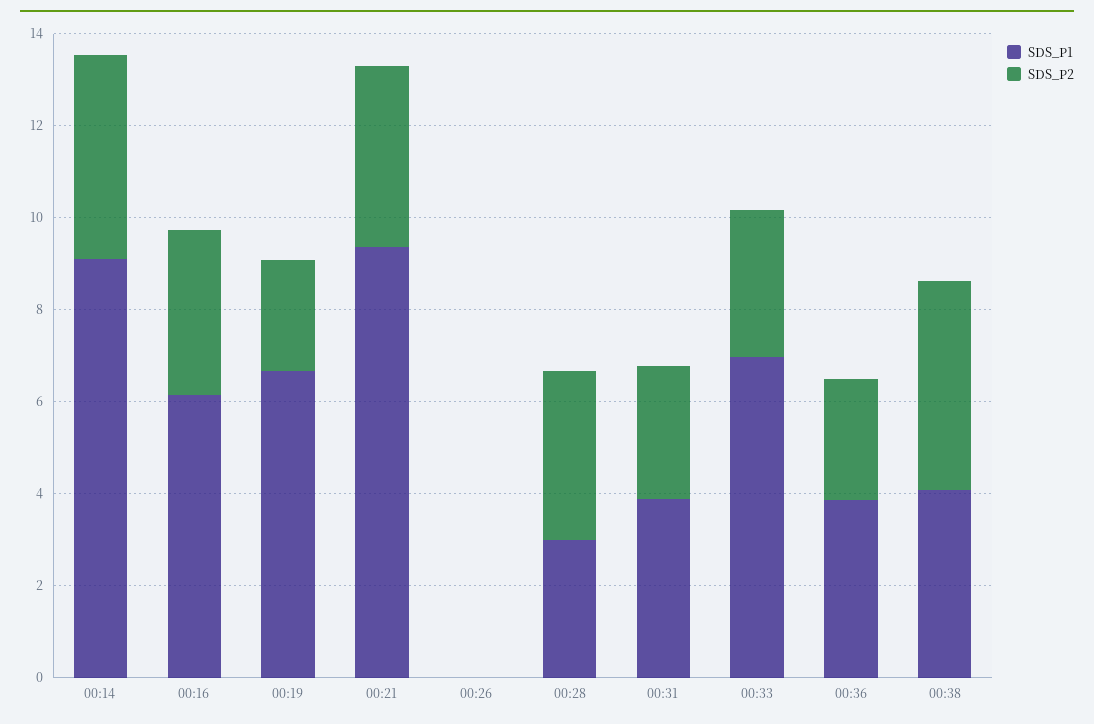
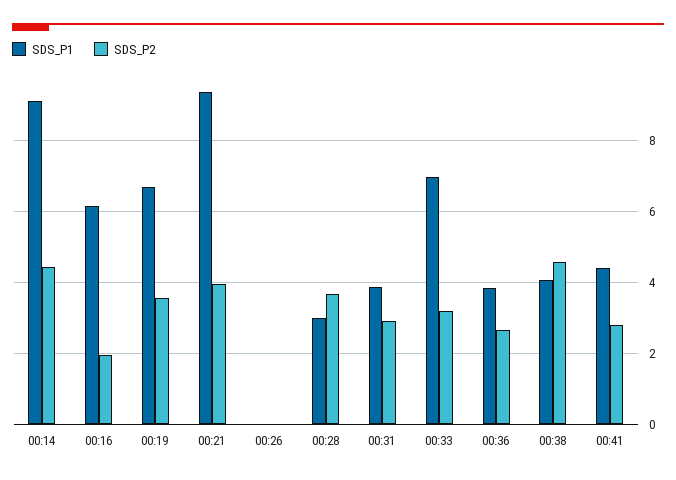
SDS_P2, 00:16: 3.5 -> 2
SDS_P2, 00:19: 2.5 -> 3.6
SDS_P1, 00:41: none -> 4.4
SDS_P2, 00:41: none -> 2.8

